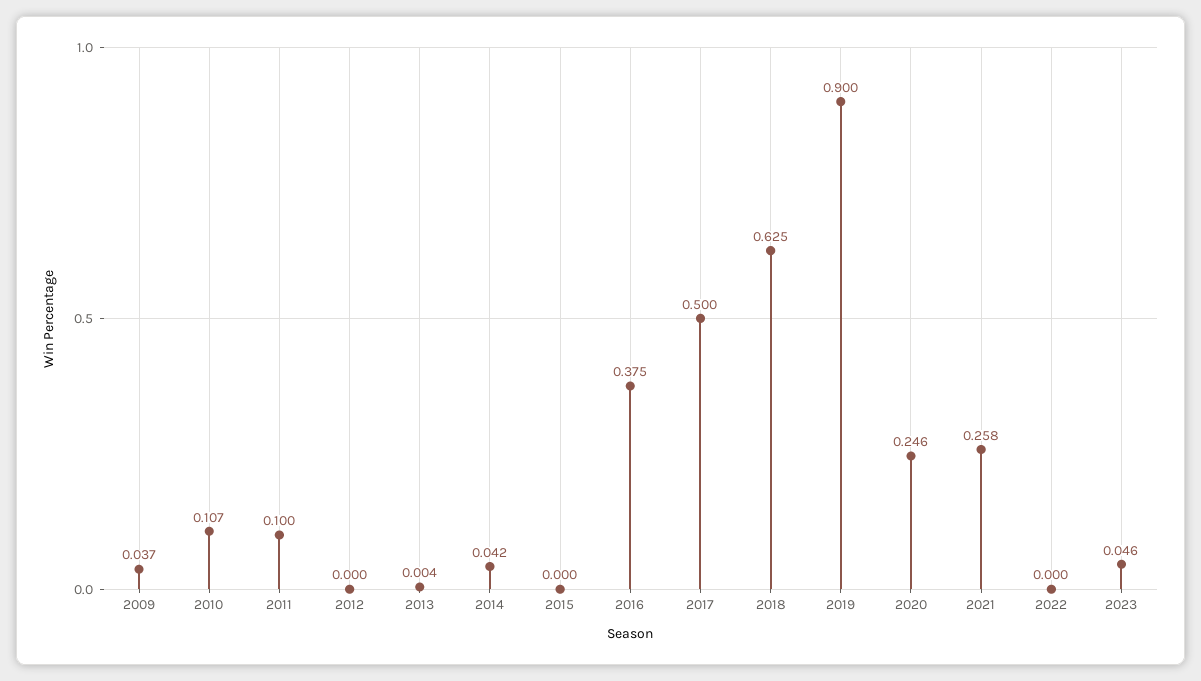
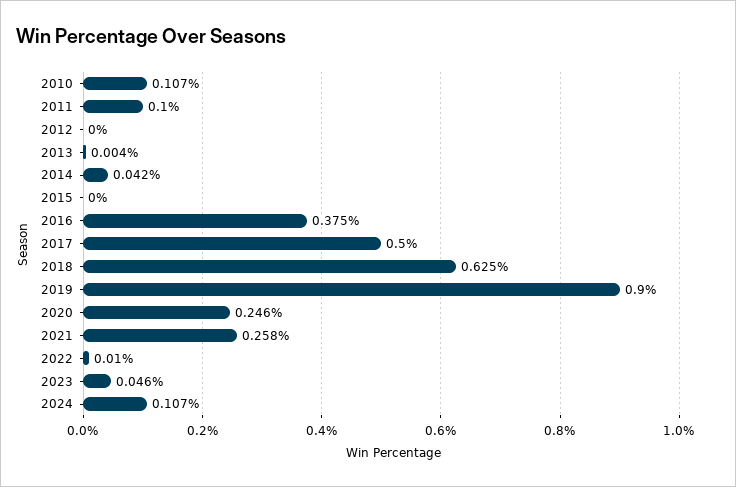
2009: 0.037 -> none
2022: 0 -> 0.01
2024: none -> 0.107

